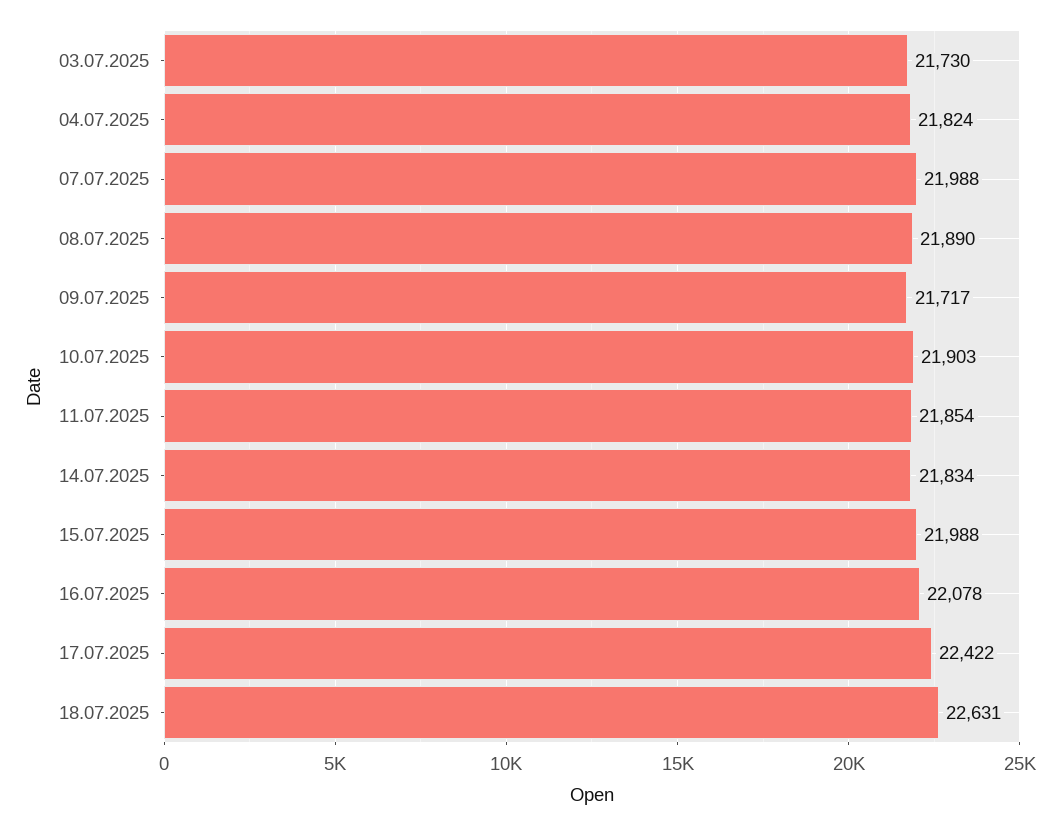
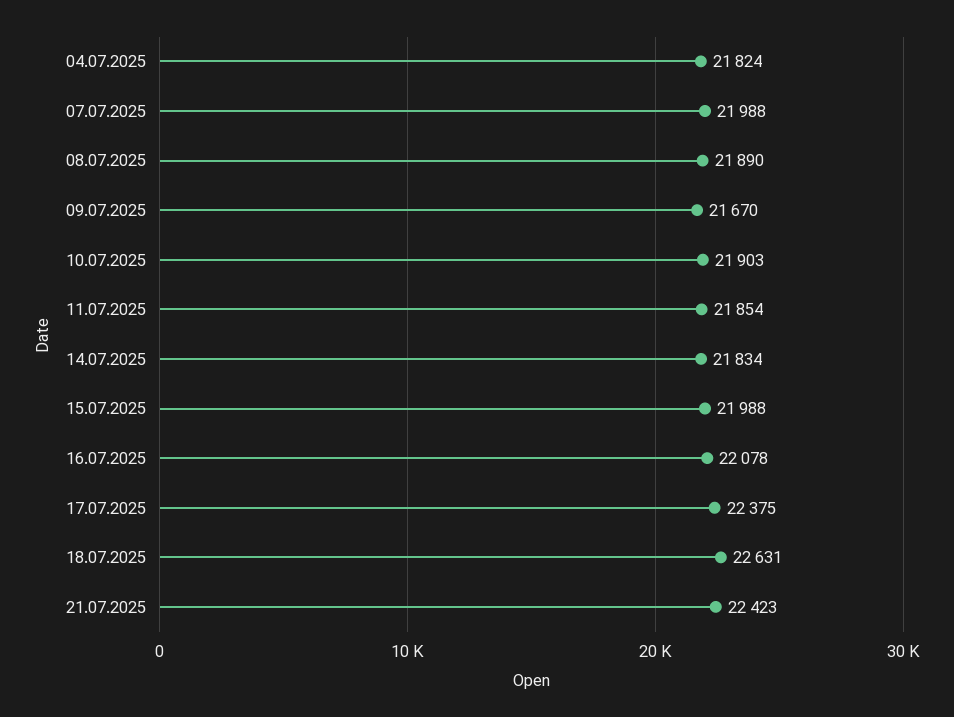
03.07.2025: 21730 -> none
09.07.2025: 21717 -> 21670
17.07.2025: 22422 -> 22375
21.07.2025: none -> 22423

